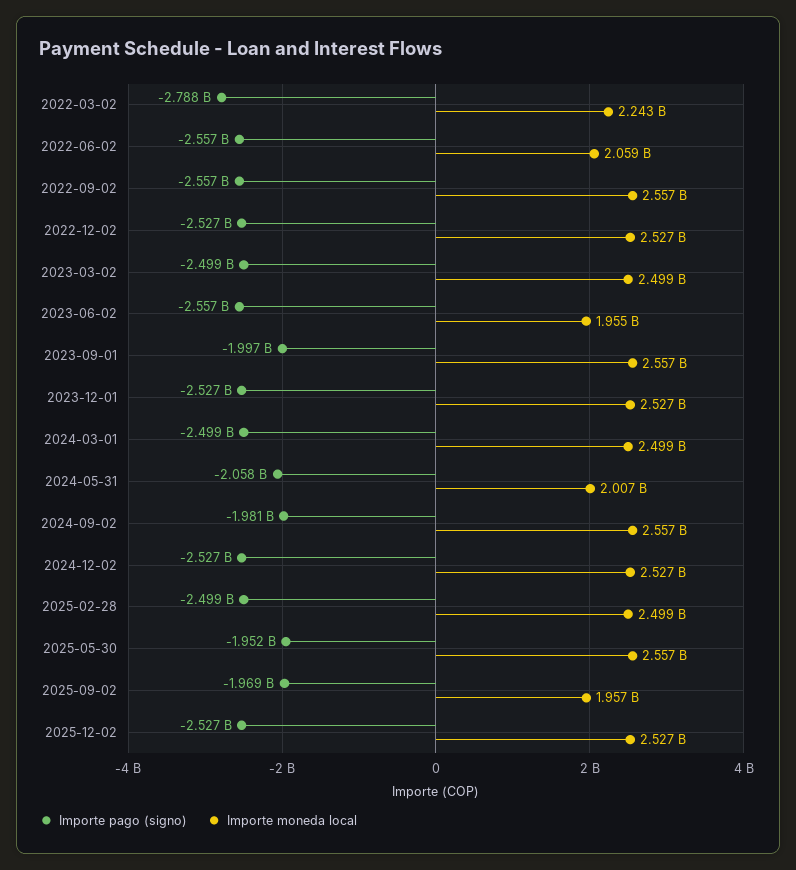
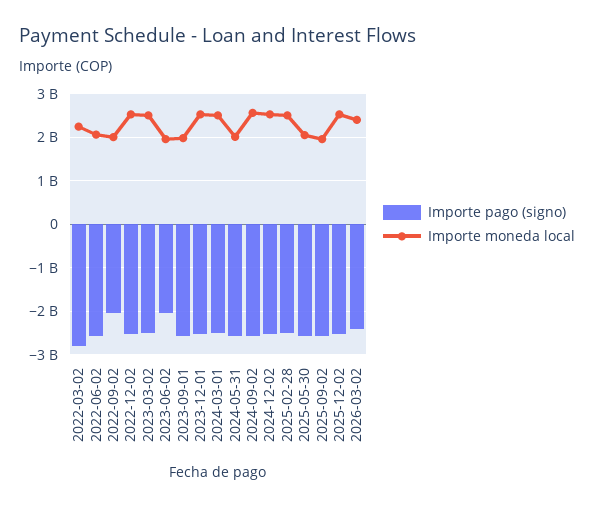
Importe pago (signo), 2022-09-02: -2557000000 -> -2000000000
Importe moneda local, 2022-09-02: 2557000000 -> 2000000000
Importe pago (signo), 2023-06-02: -2557000000 -> -2000000000
Importe pago (signo), 2023-09-01: -1997000000 -> -2600000000
Importe moneda local, 2023-09-01: 2557000000 -> 2000000000
Importe pago (signo), 2024-05-31: -2058000000 -> -2600000000
Importe pago (signo), 2024-09-02: -1981000000 -> -2600000000
Importe pago (signo), 2025-05-30: -1952000000 -> -2600000000
Importe moneda local, 2025-05-30: 2557000000 -> 2000000000
Importe pago (signo), 2025-09-02: -1969000000 -> -2600000000
Importe pago (signo), 2026-03-02: none -> -2400000000
Importe moneda local, 2026-03-02: none -> 2400000000

